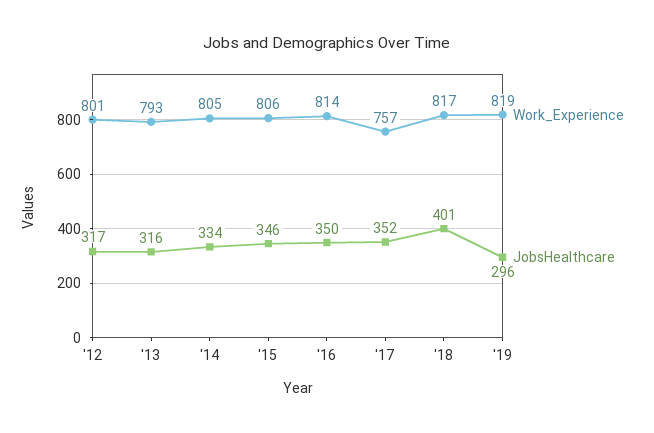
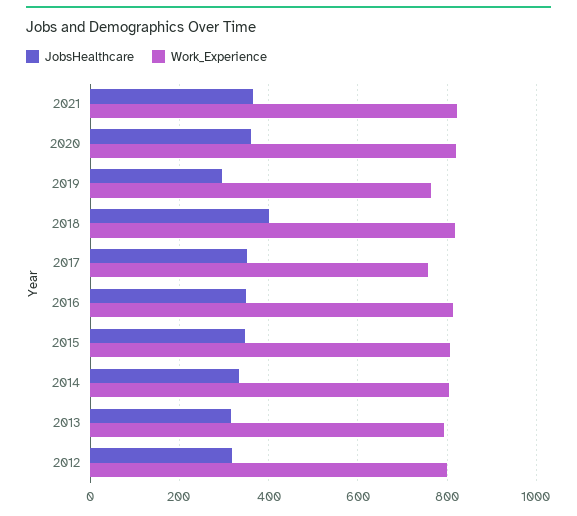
Work_Experience, '19: 819 -> 760
JobsHealthcare, 2021: none -> 360
Work_Experience, 2021: none -> 820
JobsHealthcare, 2020: none -> 360
Work_Experience, 2020: none -> 820

